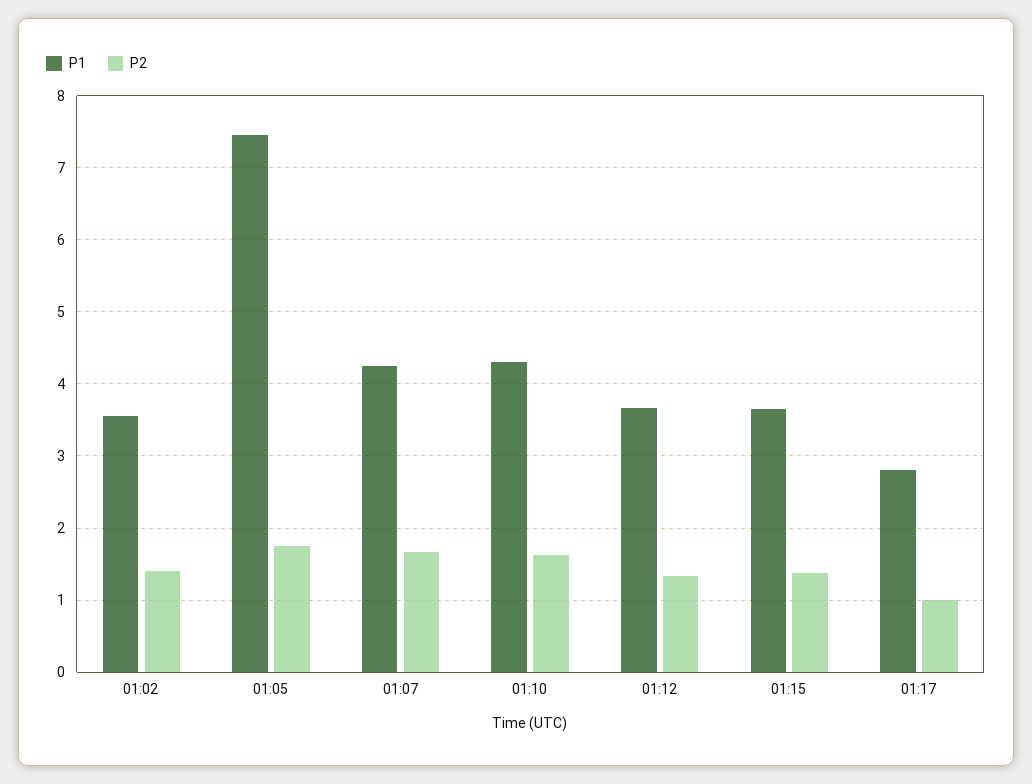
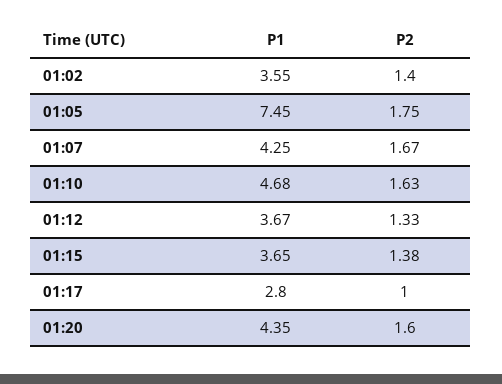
P1, 01:10: 4.3 -> 4.68
P1, 01:20: none -> 4.35
P2, 01:20: none -> 1.6

